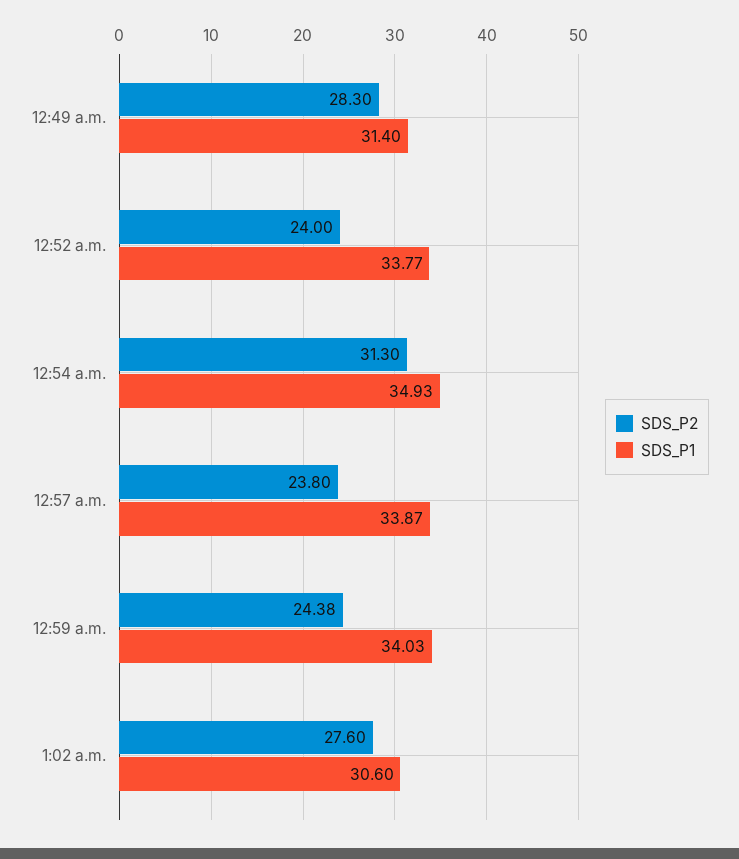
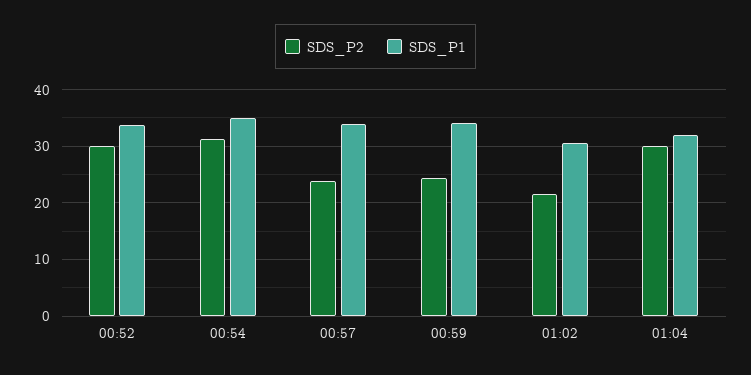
SDS_P2, 12:49 a.m.: 28.3 -> none
SDS_P1, 12:49 a.m.: 31.4 -> none
SDS_P2, 12:52 a.m.: 24 -> 30
SDS_P2, 1:02 a.m.: 27.6 -> 22
SDS_P2, 01:04: none -> 30
SDS_P1, 01:04: none -> 32

